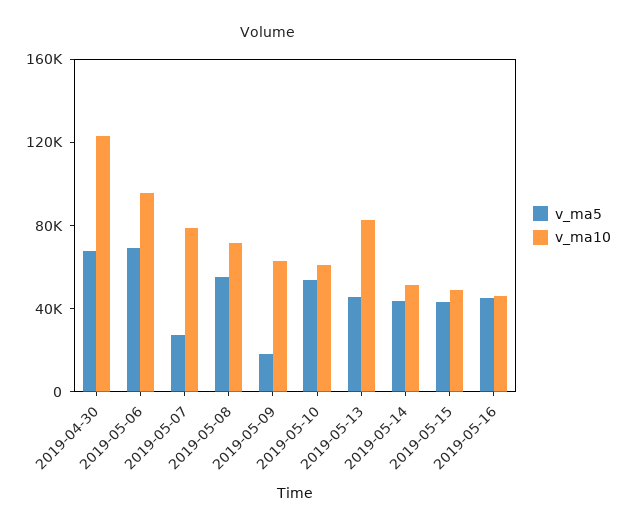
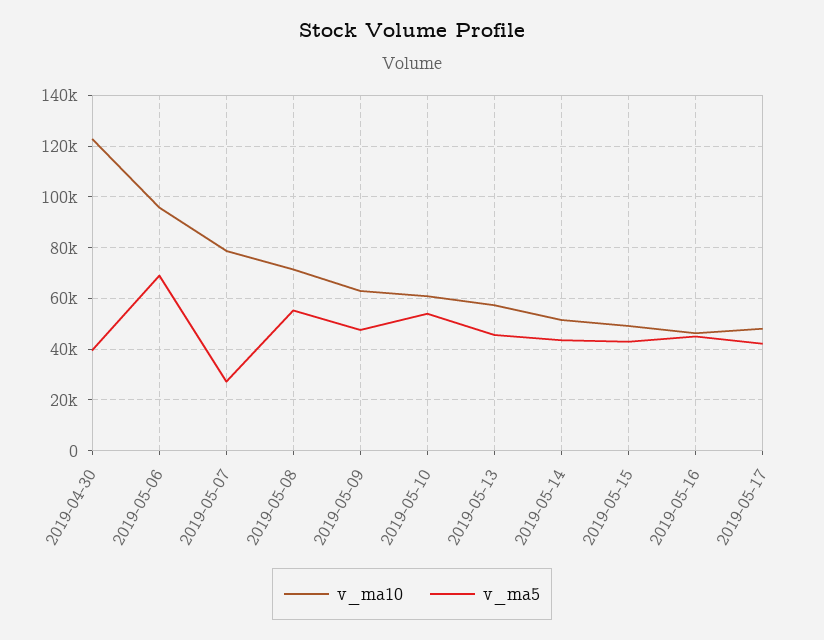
v_ma5, 2019-04-30: 70000 -> 40000
v_ma5, 2019-05-09: 20000 -> 47500
v_ma10, 2019-05-13: 80000 -> 57500
v_ma10, 2019-05-17: none -> 47500
v_ma5, 2019-05-17: none -> 42500

